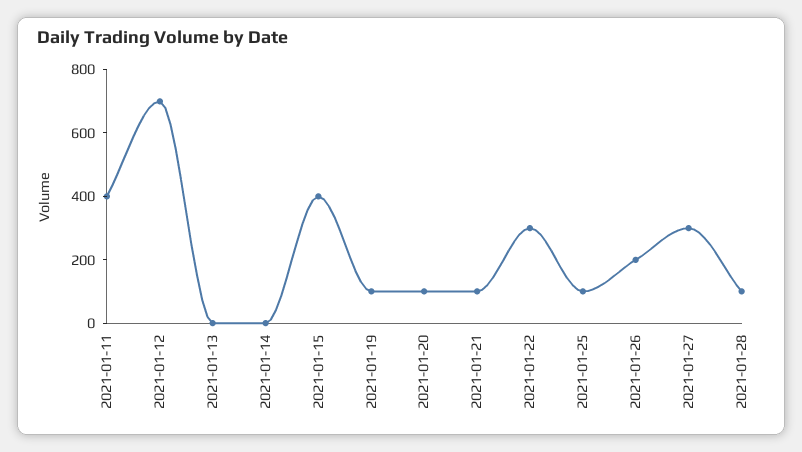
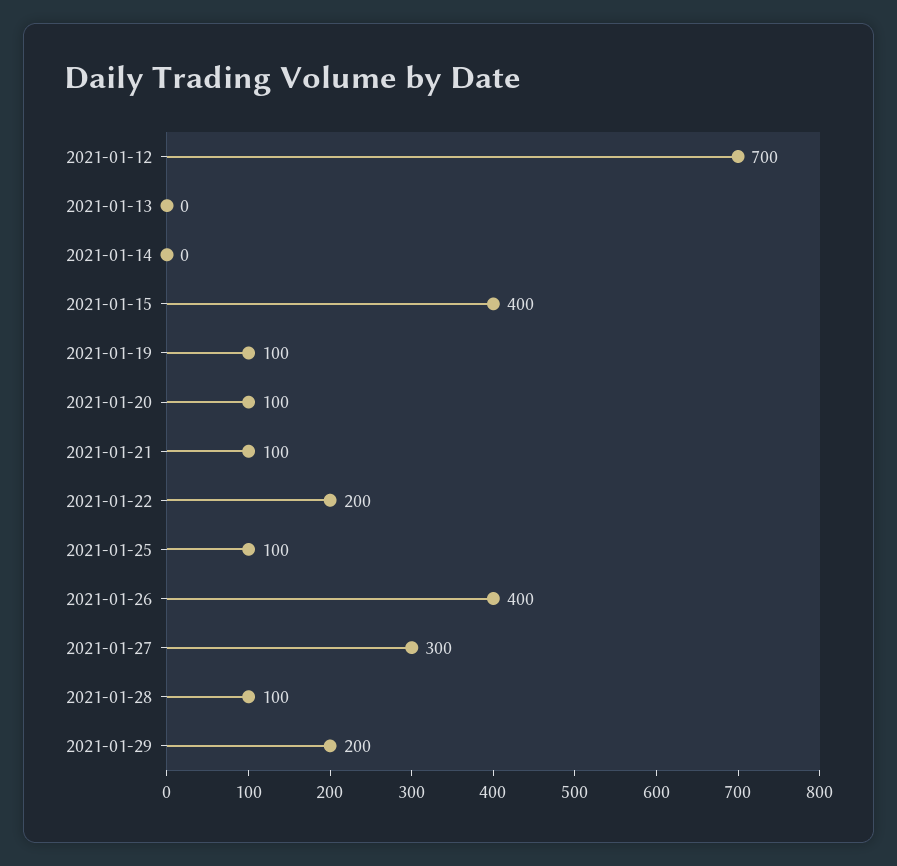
2021-01-11: 400 -> none
2021-01-22: 300 -> 200
2021-01-26: 200 -> 400
2021-01-29: none -> 200

